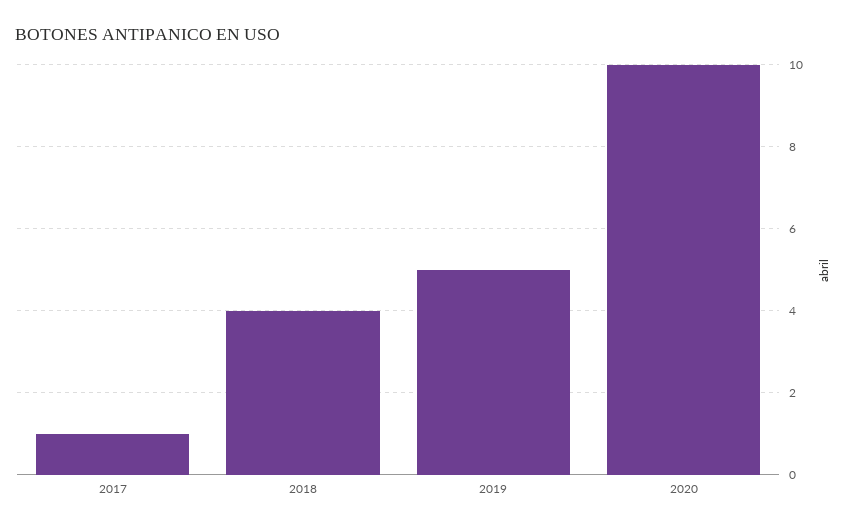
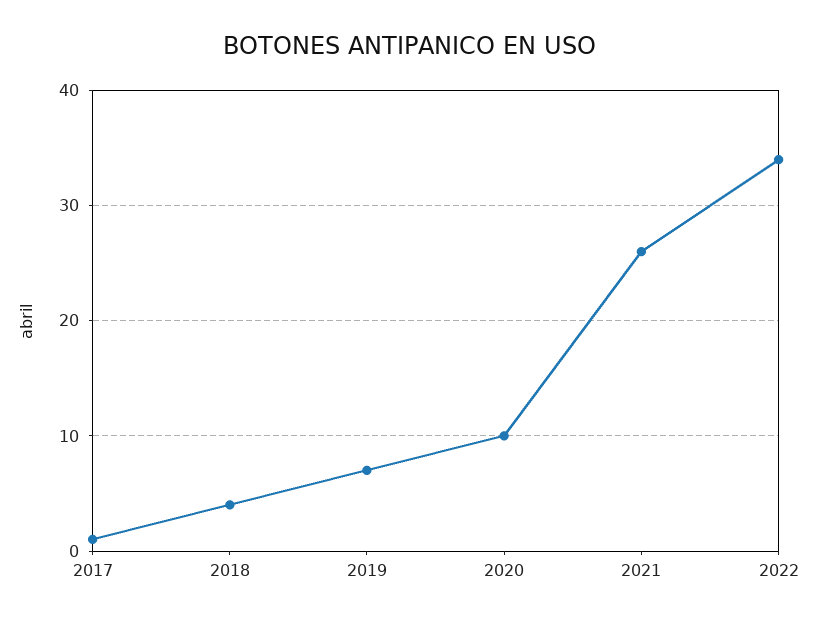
2019: 5 -> 7
2021: none -> 26
2022: none -> 34

